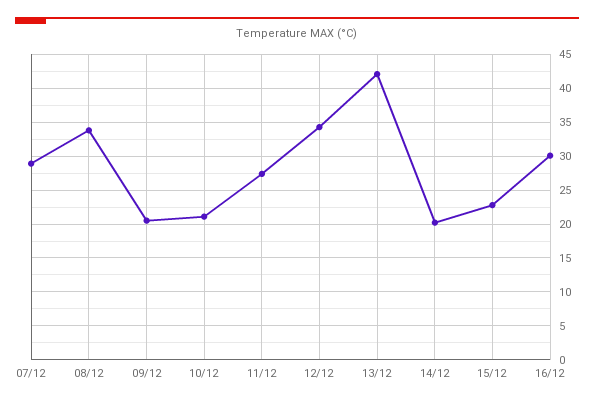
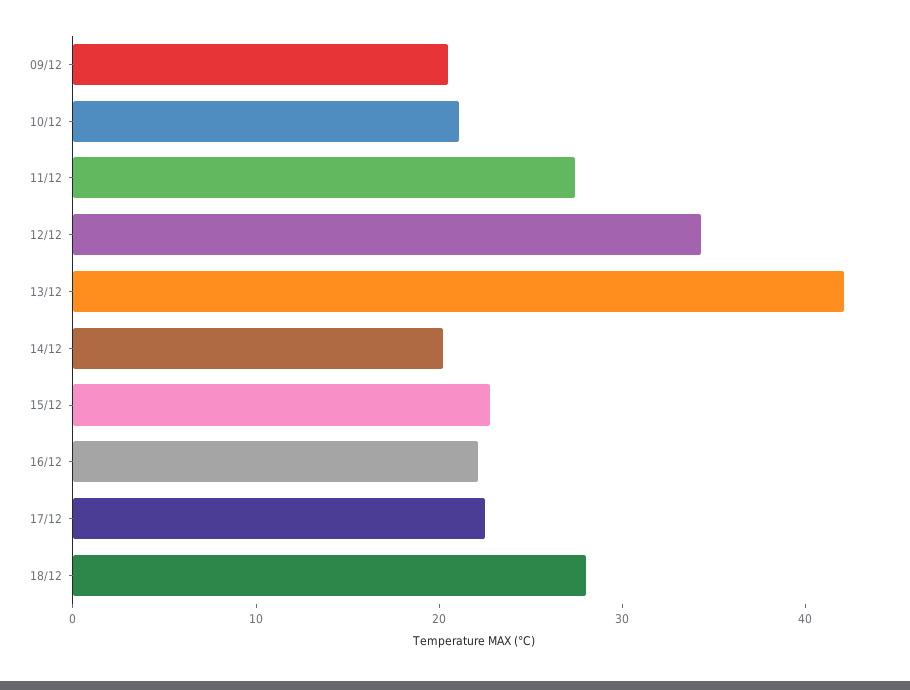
07/12: 29 -> none
08/12: 34 -> none
16/12: 30 -> 22
17/12: none -> 22
18/12: none -> 28

